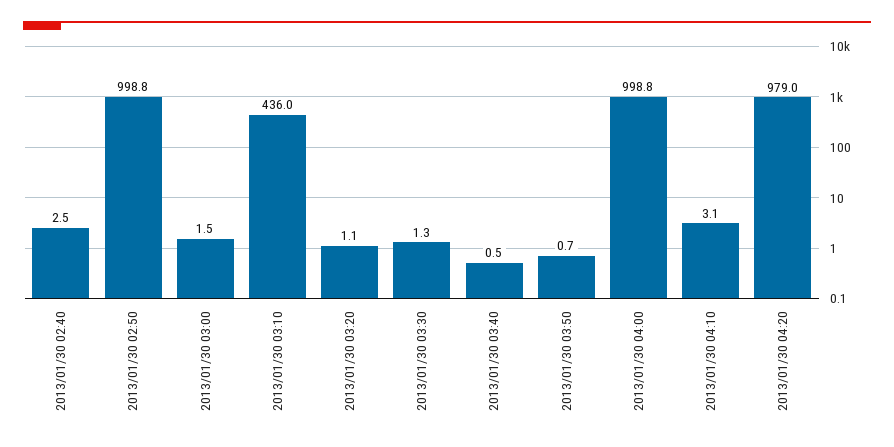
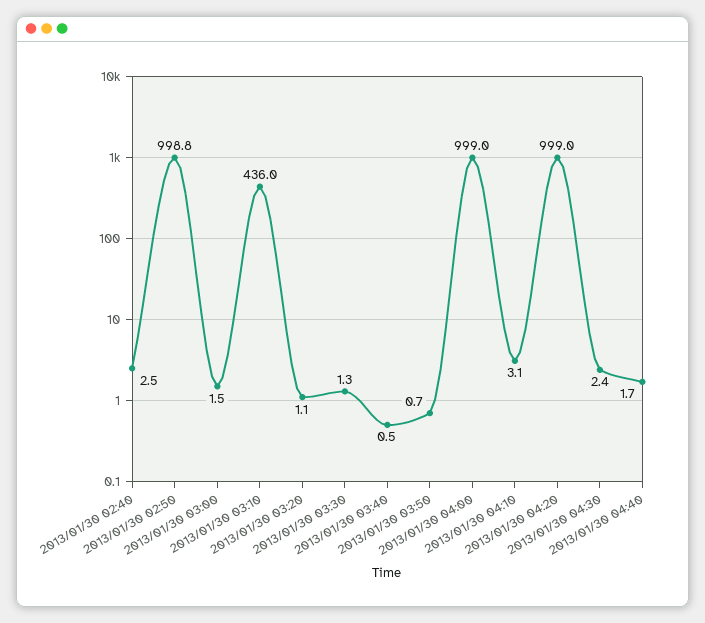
2013/01/30 04:00: 998.8 -> 999
2013/01/30 04:20: 979 -> 999
2013/01/30 04:30: none -> 2.4
2013/01/30 04:40: none -> 1.7

